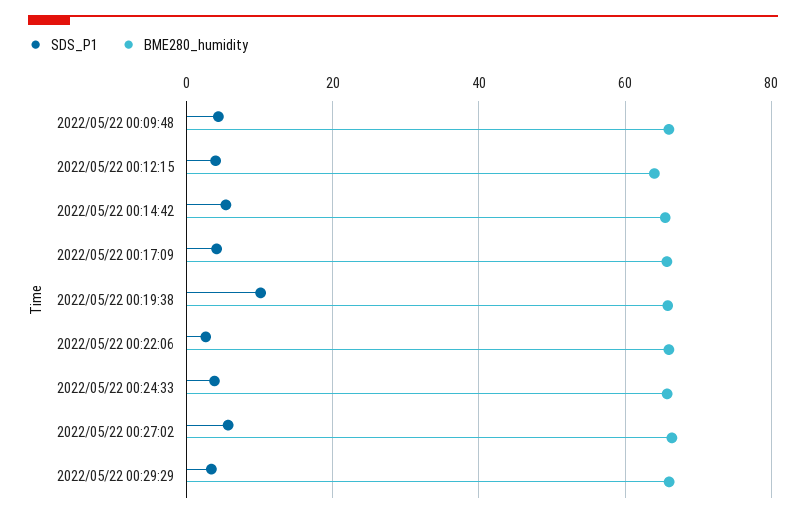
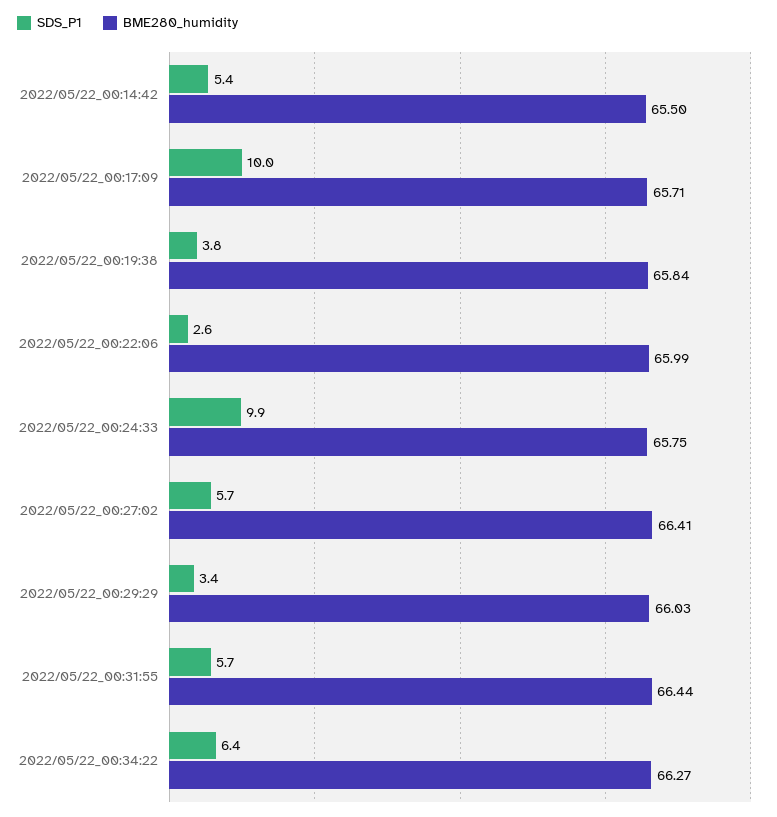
SDS_P1, 2022/05/22 00:09:48: 4 -> none
BME280_humidity, 2022/05/22 00:09:48: 66 -> none
SDS_P1, 2022/05/22 00:12:15: 4 -> none
BME280_humidity, 2022/05/22 00:12:15: 64 -> none
SDS_P1, 2022/05/22 00:17:09: 4 -> 10
SDS_P1, 2022/05/22 00:19:38: 10 -> 3.8
SDS_P1, 2022/05/22 00:24:33: 4 -> 9.9
SDS_P1, 2022/05/22_00:31:55: none -> 5.7
BME280_humidity, 2022/05/22_00:31:55: none -> 66.44
SDS_P1, 2022/05/22_00:34:22: none -> 6.4
BME280_humidity, 2022/05/22_00:34:22: none -> 66.27

